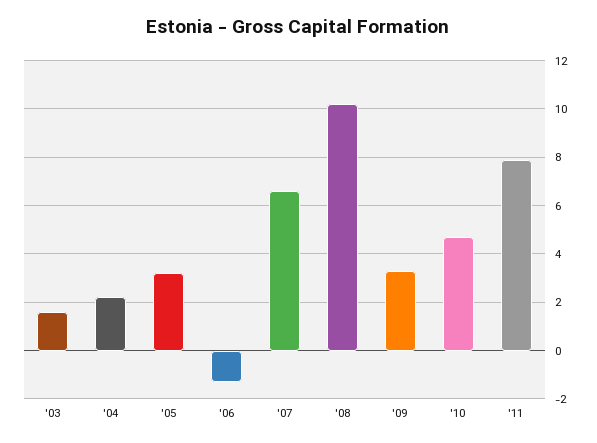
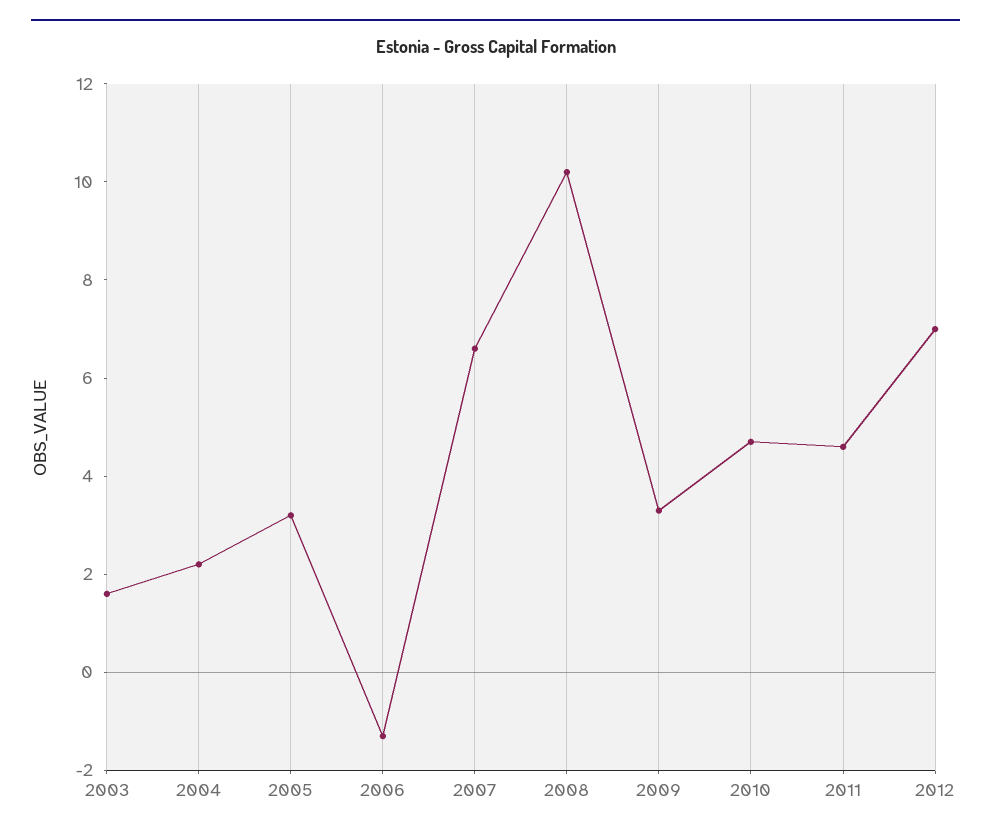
'11: 8 -> 4.5
2012: none -> 7

